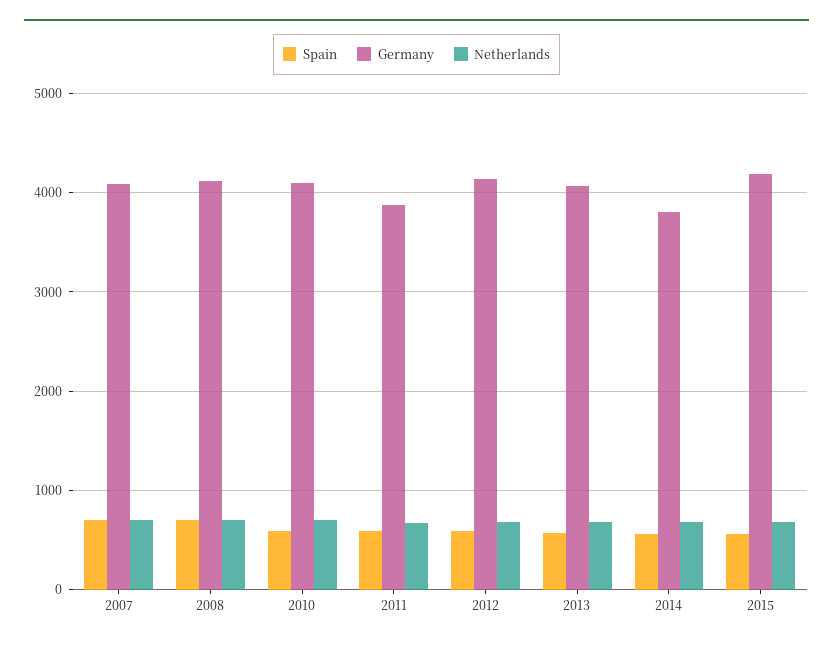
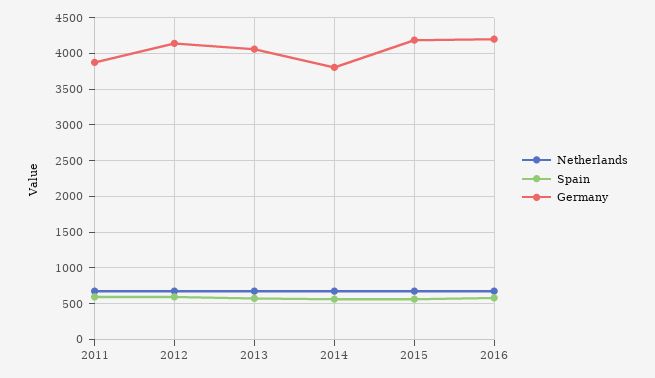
Spain, 2007: 700 -> none
Germany, 2007: 4100 -> none
Netherlands, 2007: 700 -> none
Spain, 2008: 700 -> none
Germany, 2008: 4100 -> none
Netherlands, 2008: 700 -> none
Spain, 2010: 600 -> none
Germany, 2010: 4100 -> none
Netherlands, 2010: 700 -> none
Netherlands, 2016: none -> 700
Spain, 2016: none -> 600
Germany, 2016: none -> 4200

